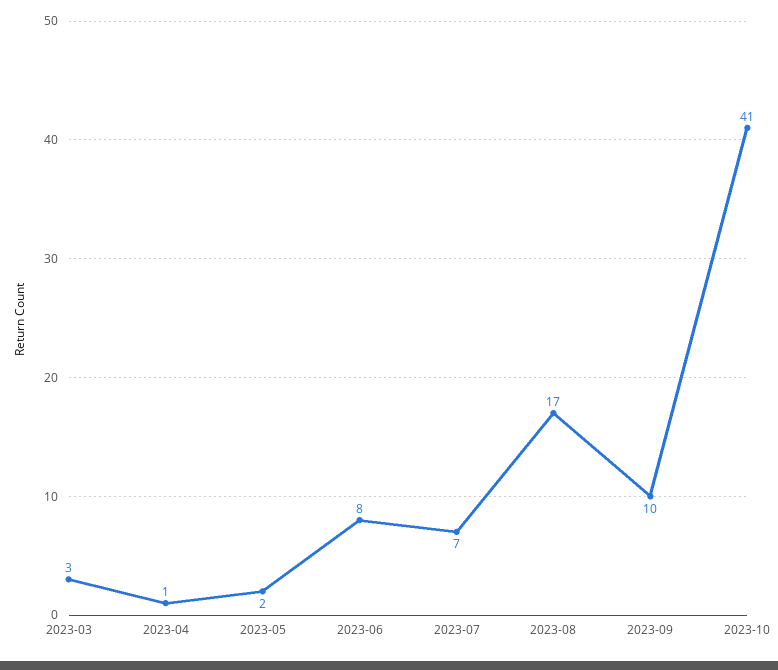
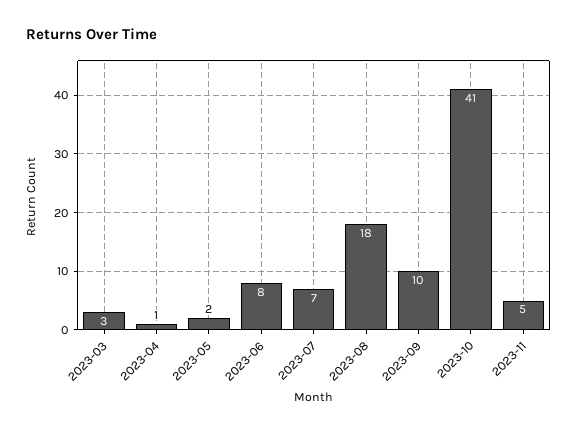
2023-08: 17 -> 18
2023-11: none -> 5

